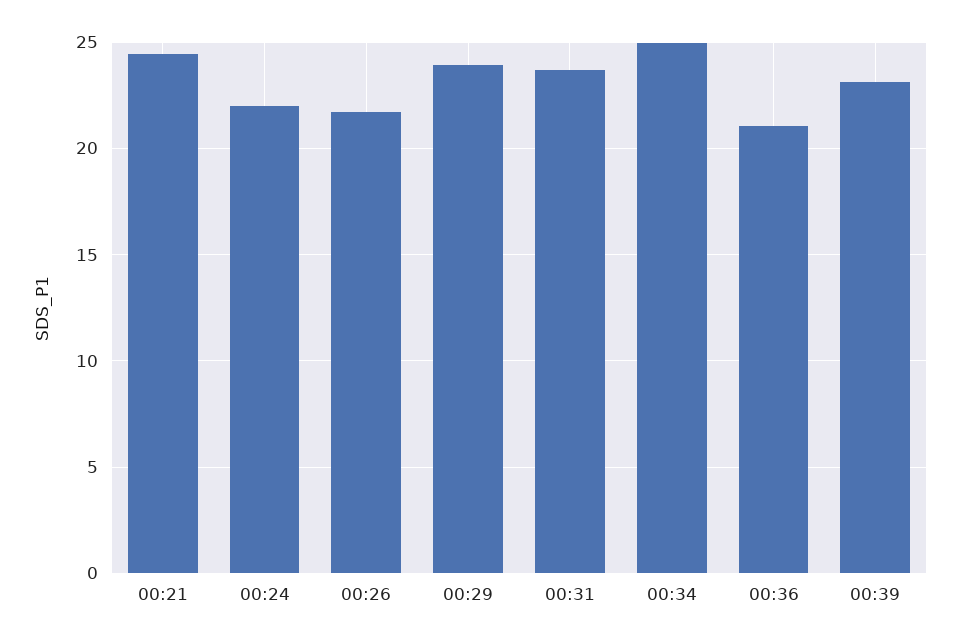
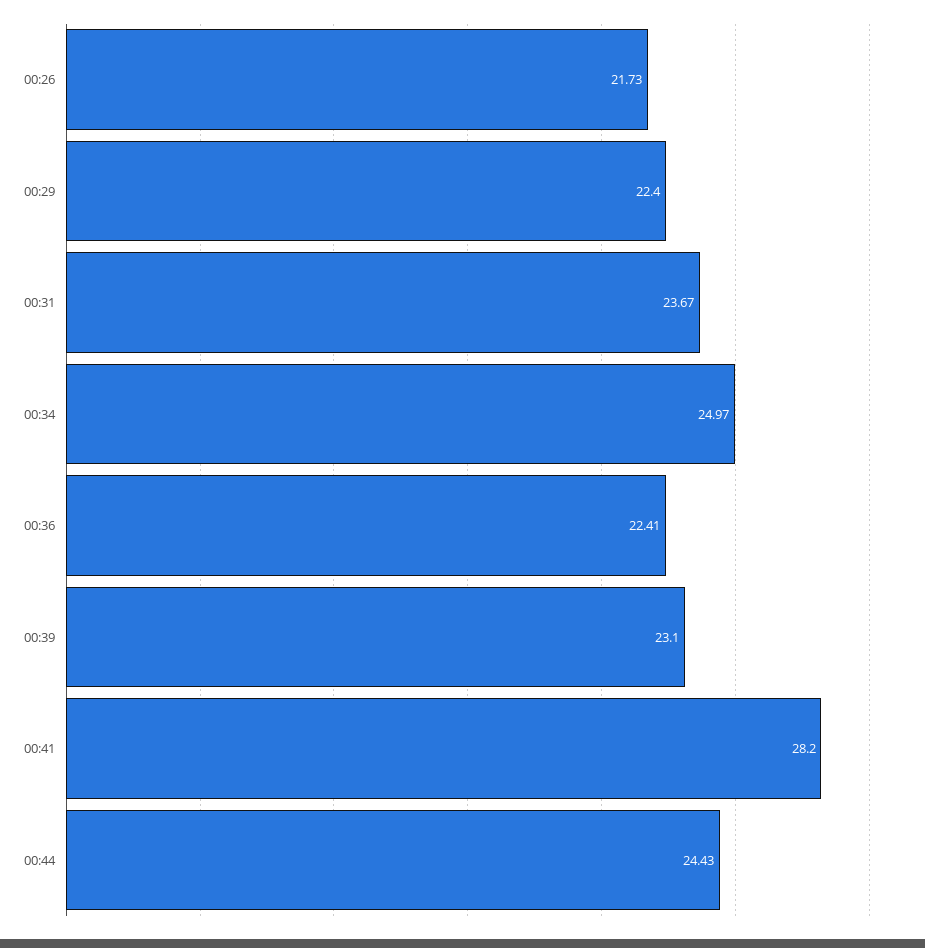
00:21: 24.5 -> none
00:24: 22 -> none
00:29: 24 -> 22.4
00:36: 21 -> 22.41
00:41: none -> 28.2
00:44: none -> 24.43

